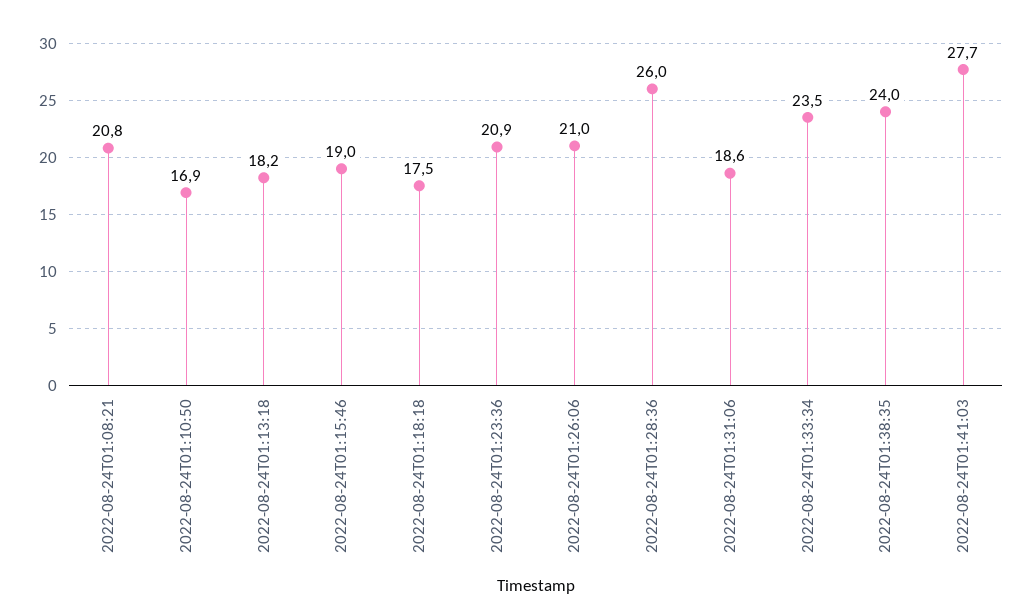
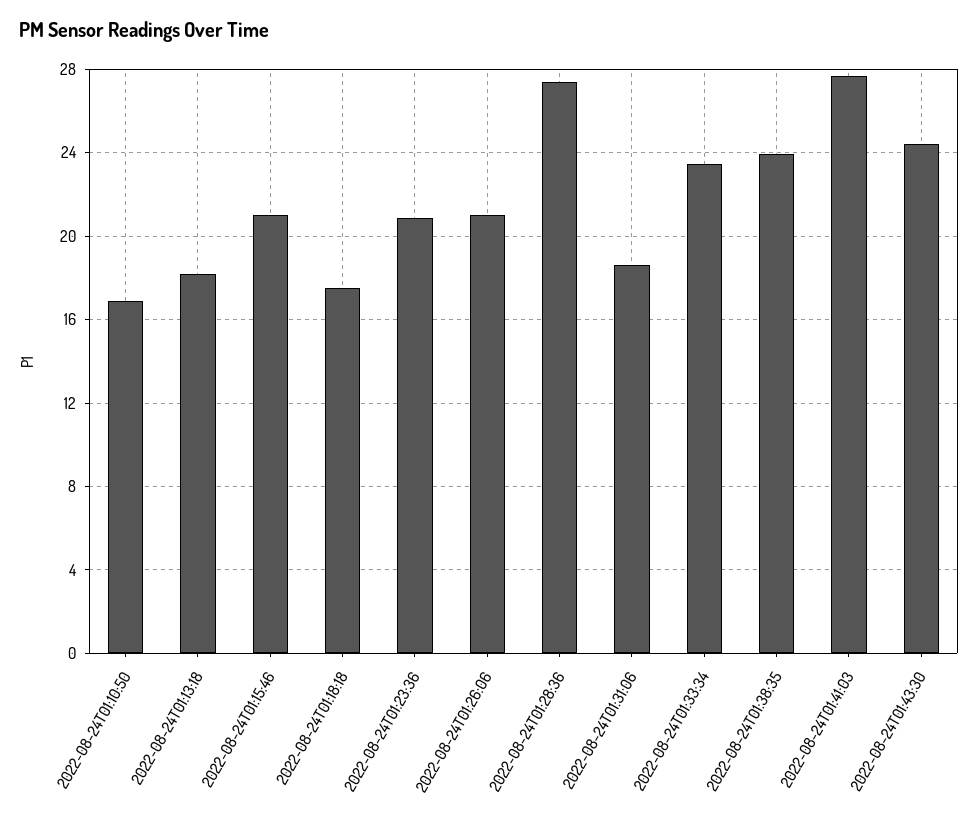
2022-08-24T01:08:21: 20.8 -> none
2022-08-24T01:15:46: 19 -> 21
2022-08-24T01:28:36: 26 -> 27.5
2022-08-24T01:43:30: none -> 24.5

